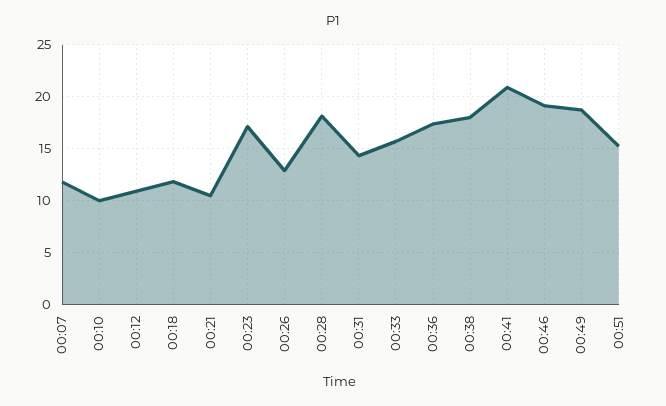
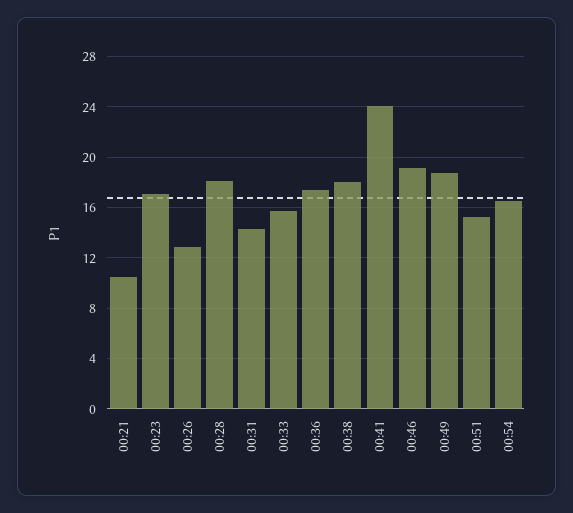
00:07: 12 -> none
00:10: 10 -> none
00:12: 11 -> none
00:18: 12 -> none
00:41: 21 -> 24
00:54: none -> 16.5

